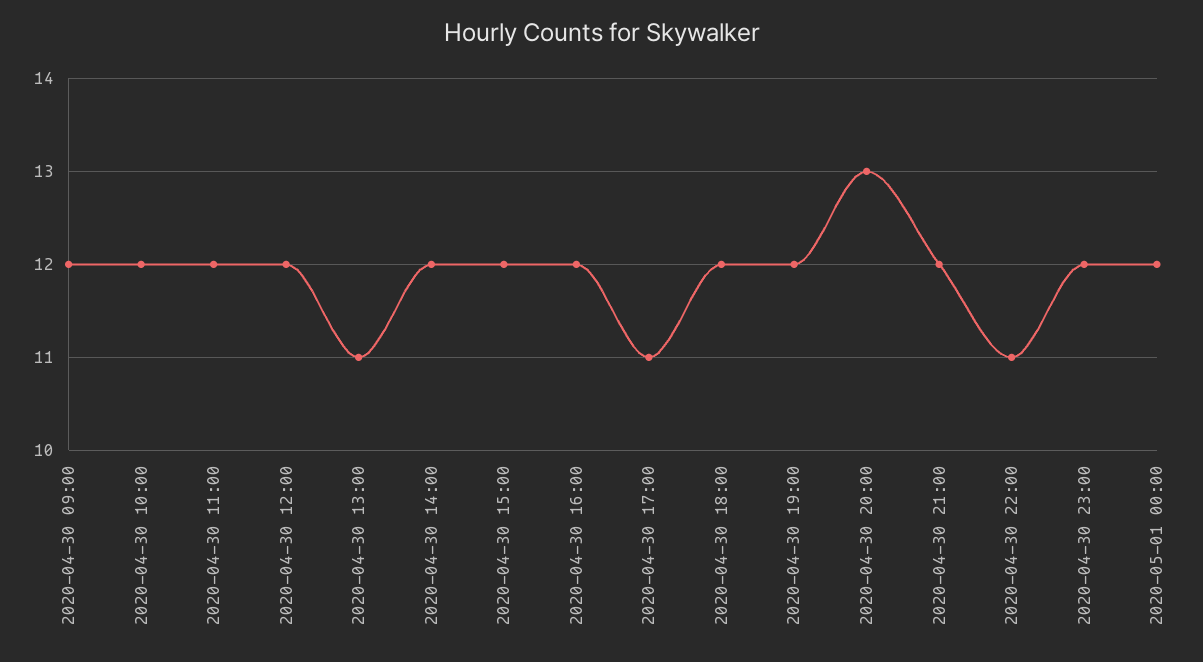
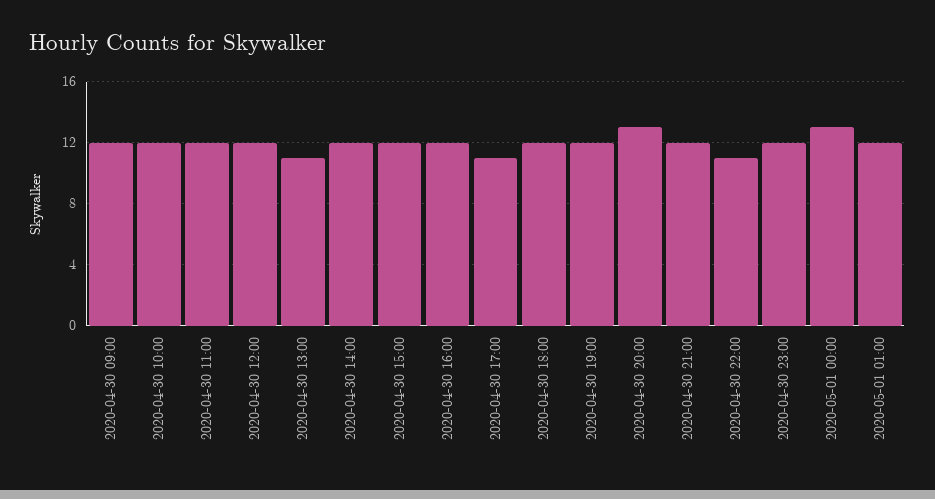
2020-05-01 00:00: 12 -> 13
2020-05-01 01:00: none -> 12

